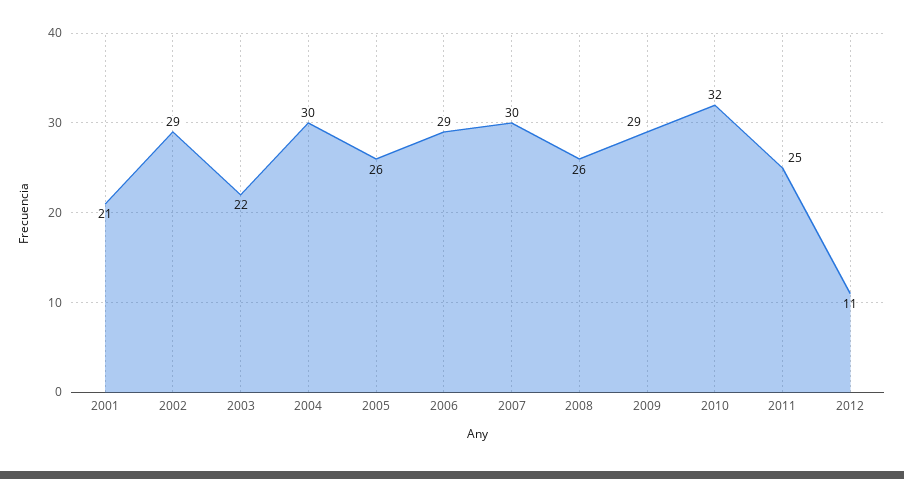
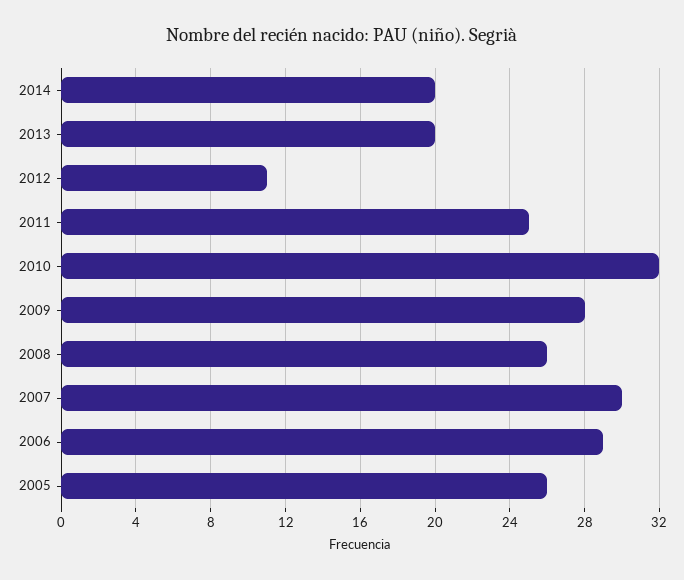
2001: 21 -> none
2002: 29 -> none
2003: 22 -> none
2004: 30 -> none
2009: 29 -> 28
2014: none -> 20
2013: none -> 20

